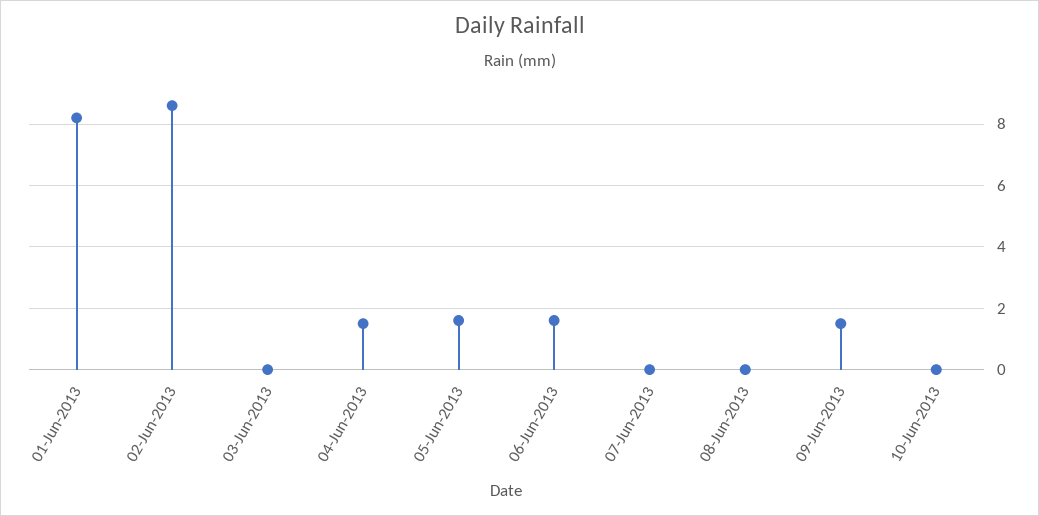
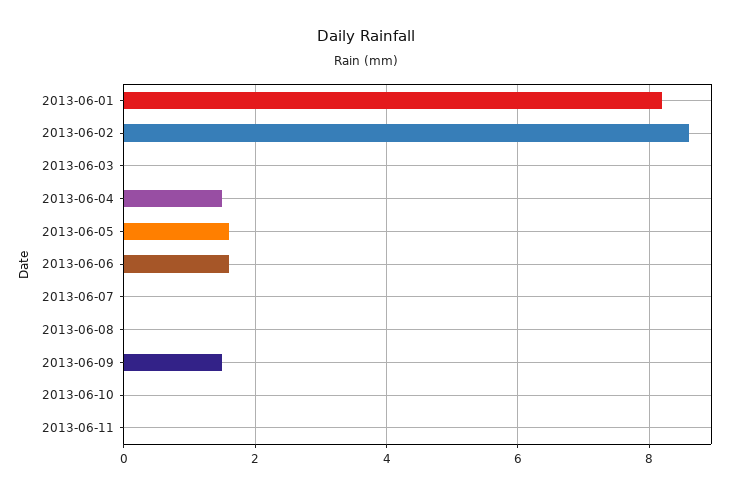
2013-06-11: none -> 0

